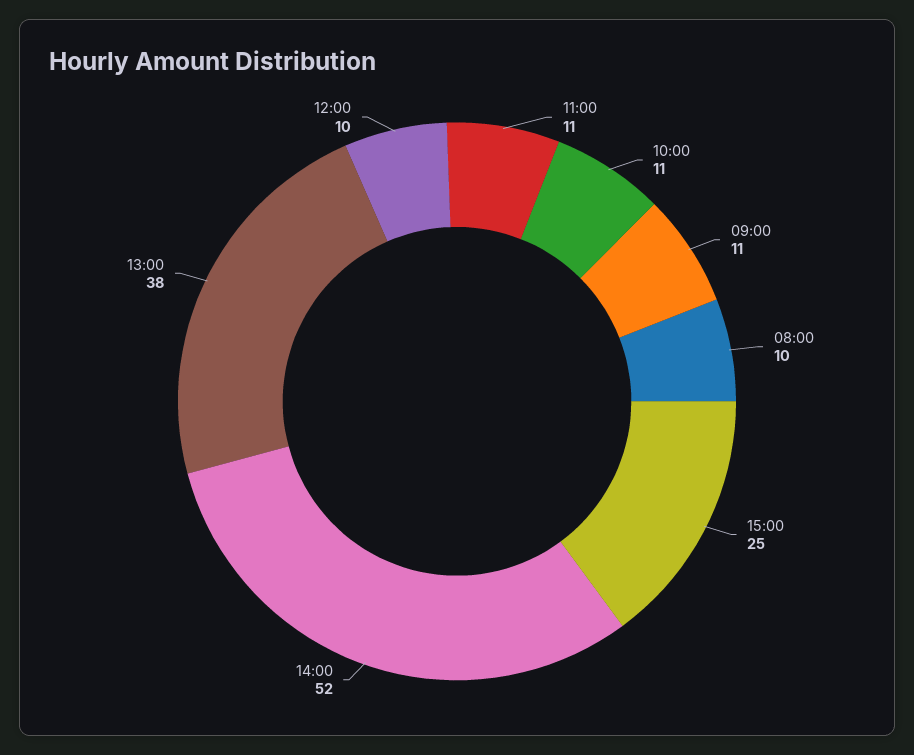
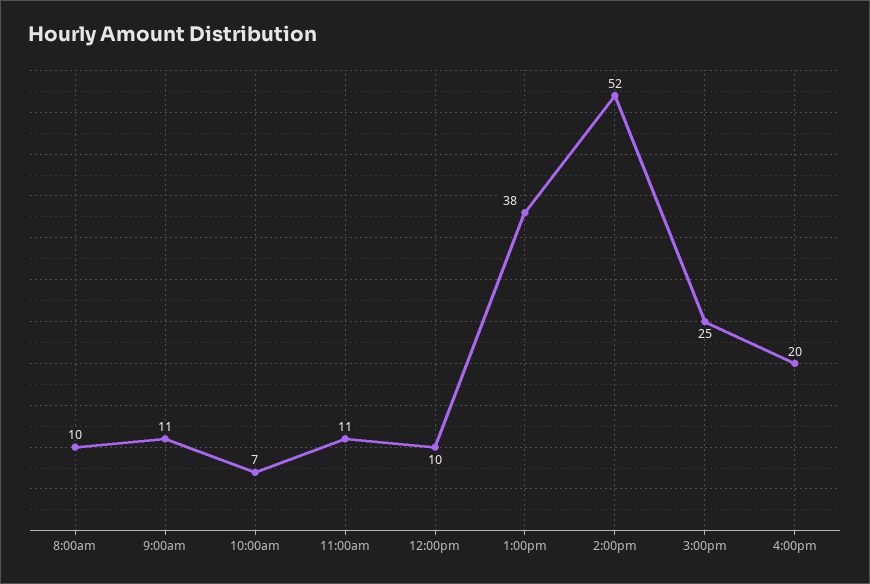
10:00: 11 -> 7
4:00pm: none -> 20

